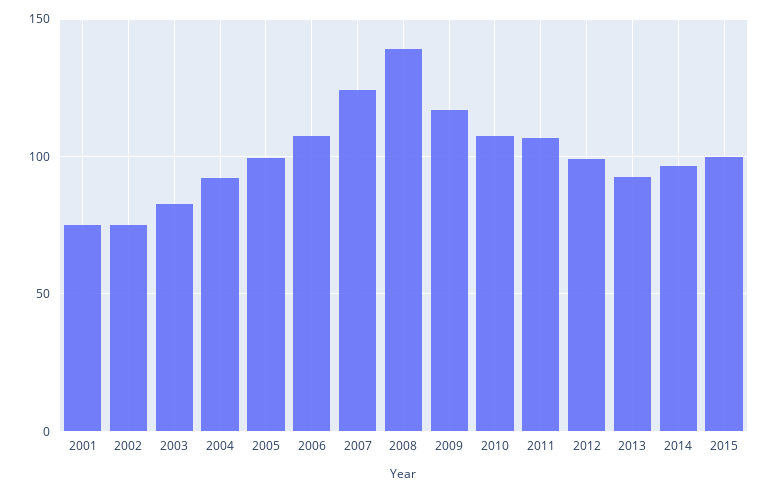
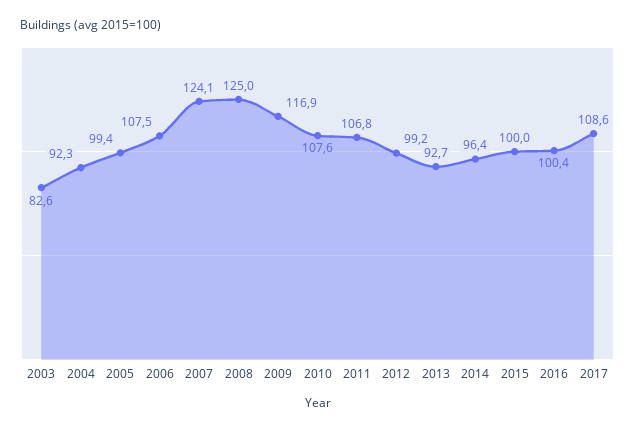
2001: 75 -> none
2002: 75 -> none
2008: 140 -> 125
2016: none -> 100.4
2017: none -> 108.6

